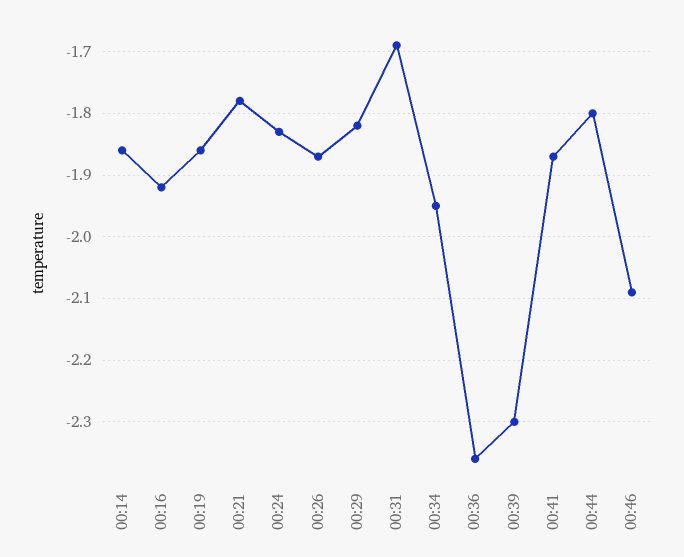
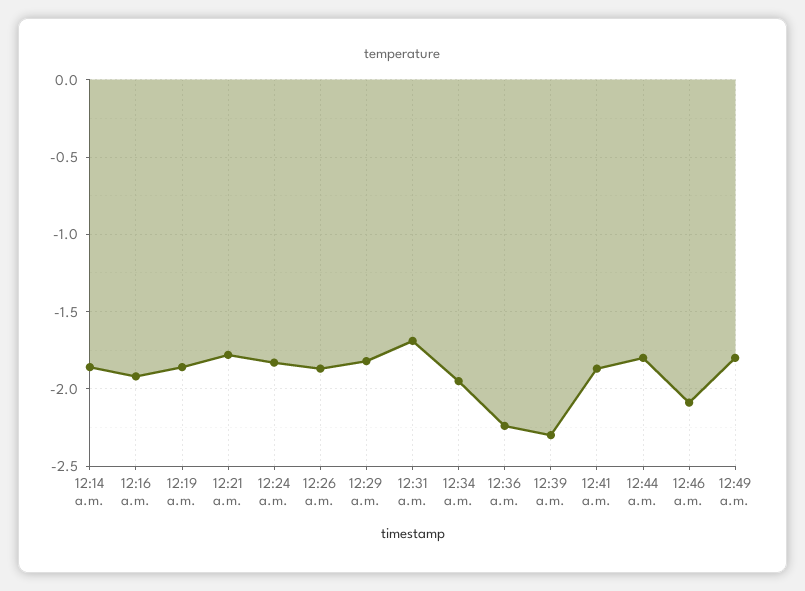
00:36: -2.36 -> -2.25
12:49 a.m.: none -> -1.8

